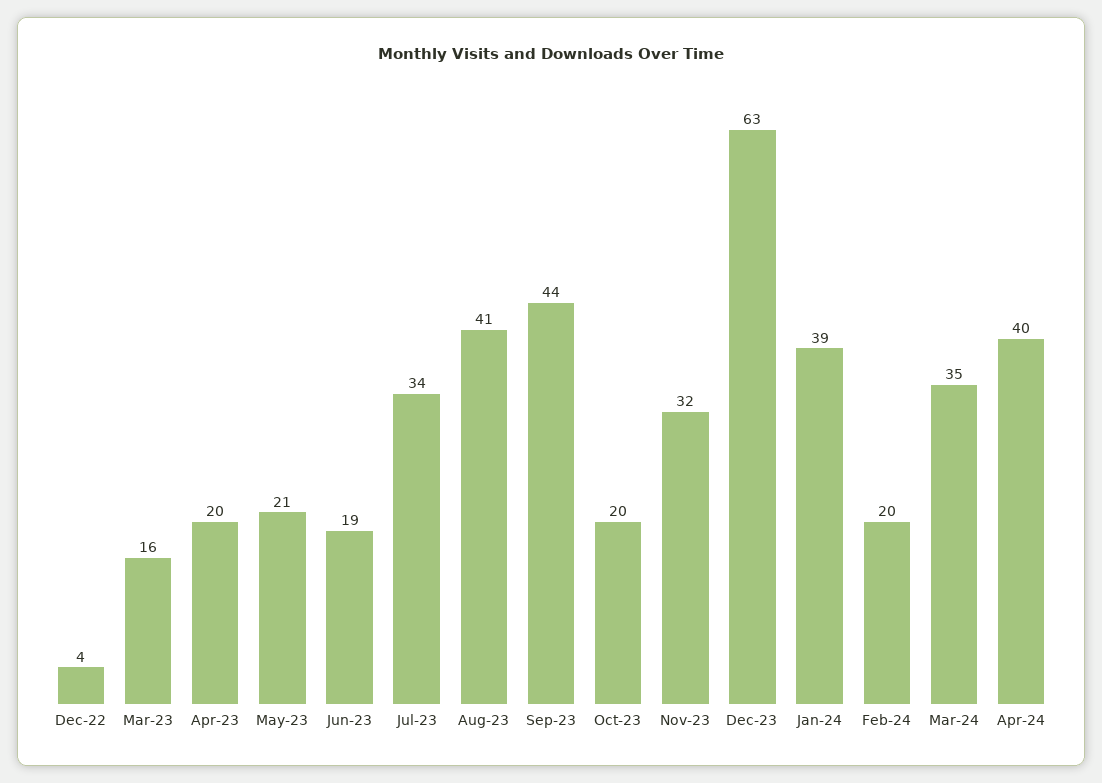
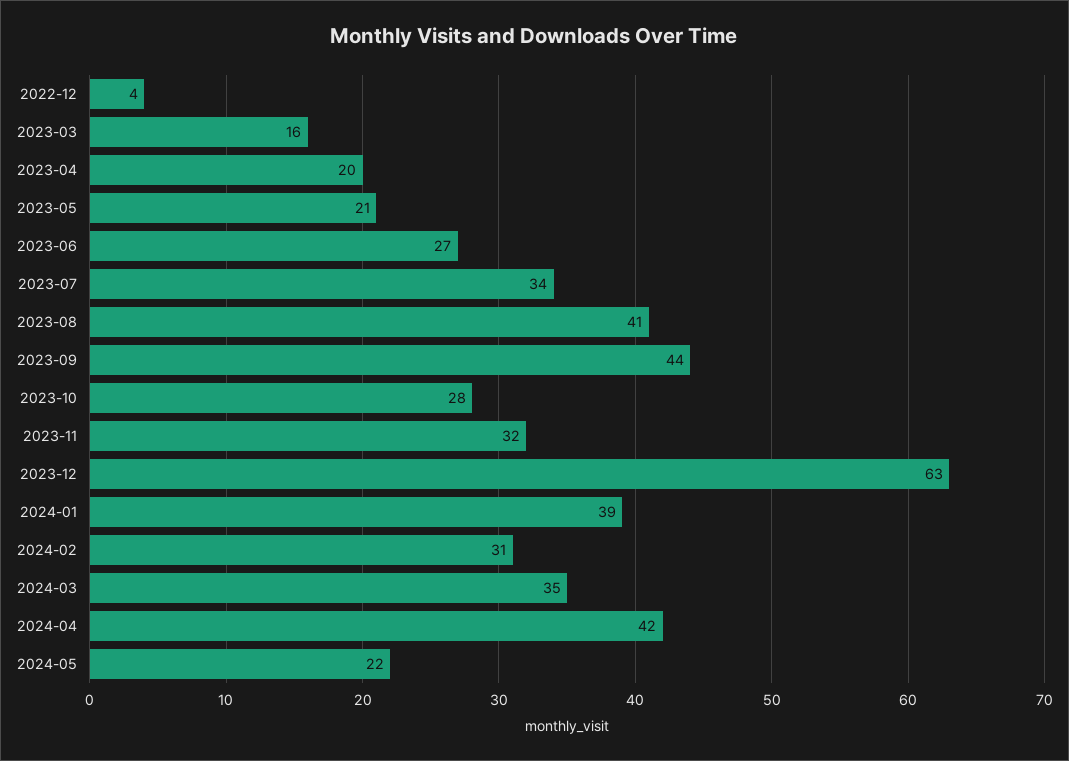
Jun-23: 19 -> 27
Oct-23: 20 -> 28
Feb-24: 20 -> 31
Apr-24: 40 -> 42
2024-05: none -> 22

